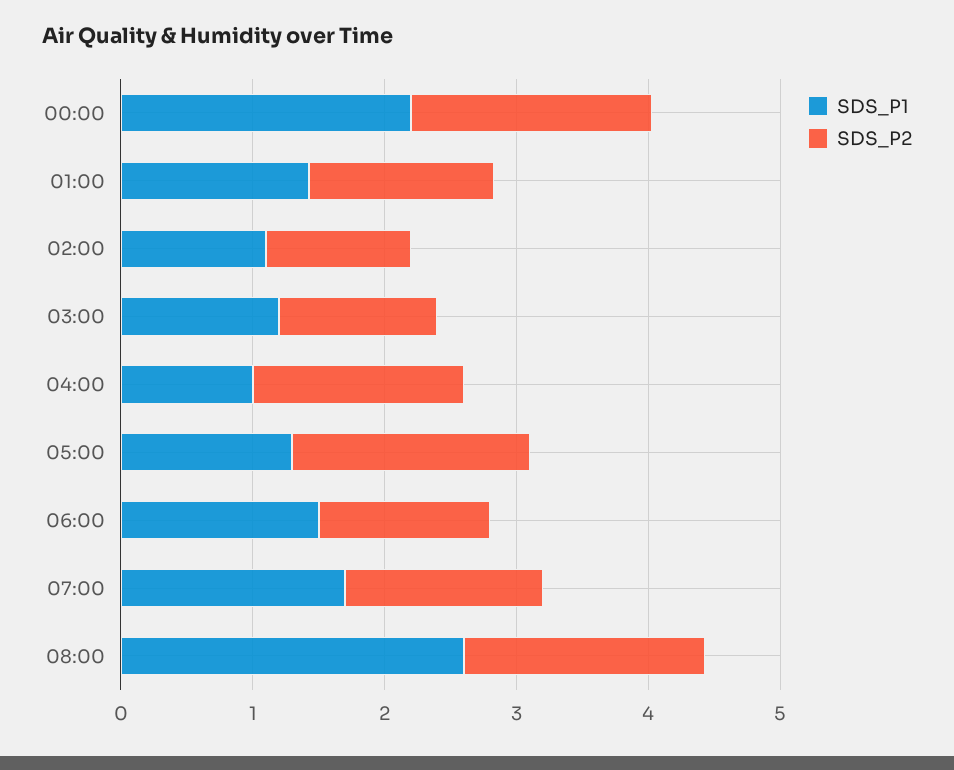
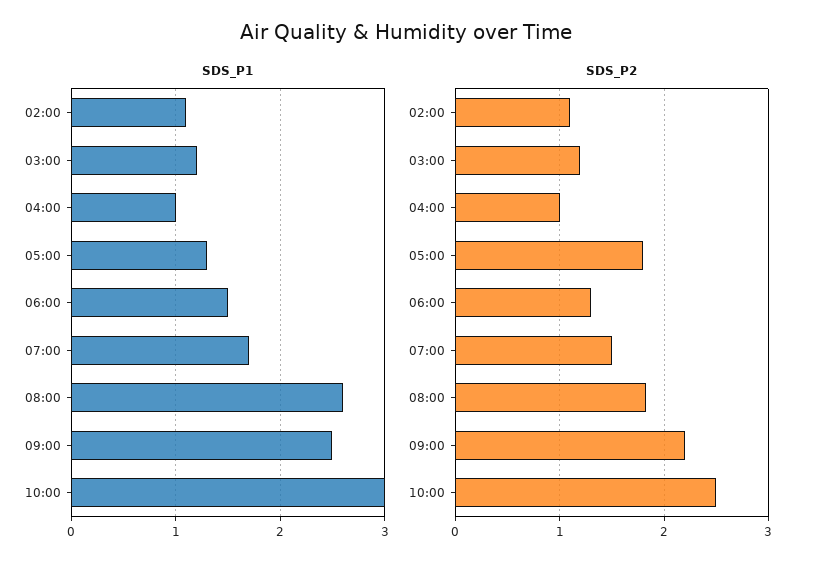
SDS_P1, 00:00: 2.2 -> none
SDS_P2, 00:00: 1.8 -> none
SDS_P1, 01:00: 1.4 -> none
SDS_P2, 01:00: 1.4 -> none
SDS_P2, 04:00: 1.6 -> 1
SDS_P1, 09:00: none -> 2.5
SDS_P1, 10:00: none -> 3
SDS_P2, 09:00: none -> 2.2
SDS_P2, 10:00: none -> 2.5

